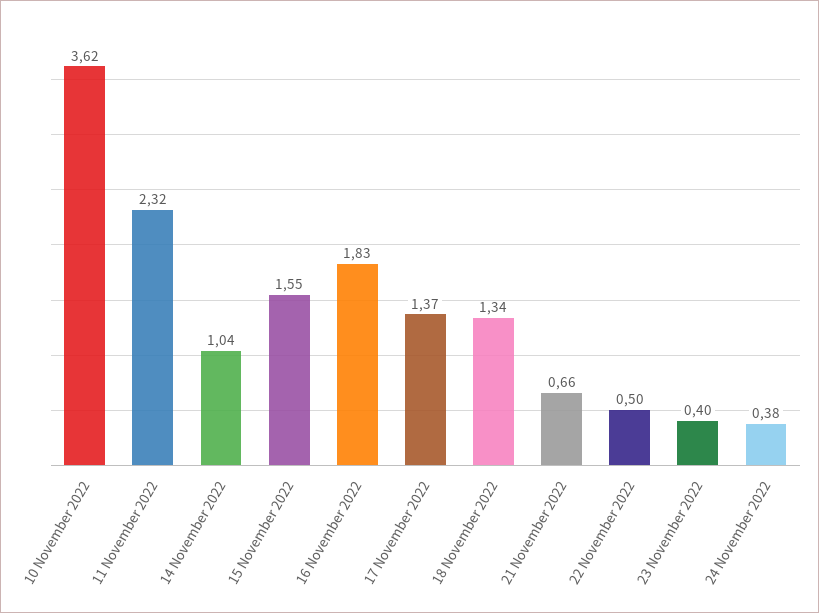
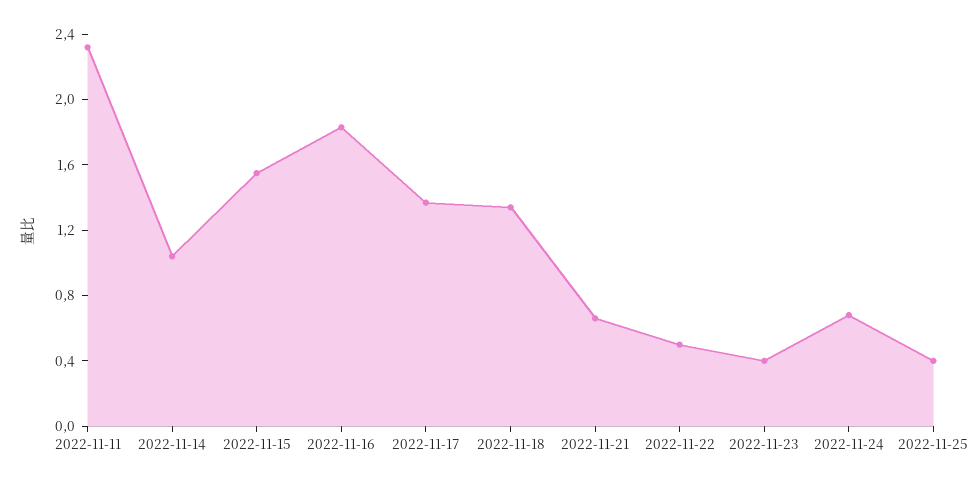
10 November 2022: 3.62 -> none
24 November 2022: 0.38 -> 0.7
2022-11-25: none -> 0.4

